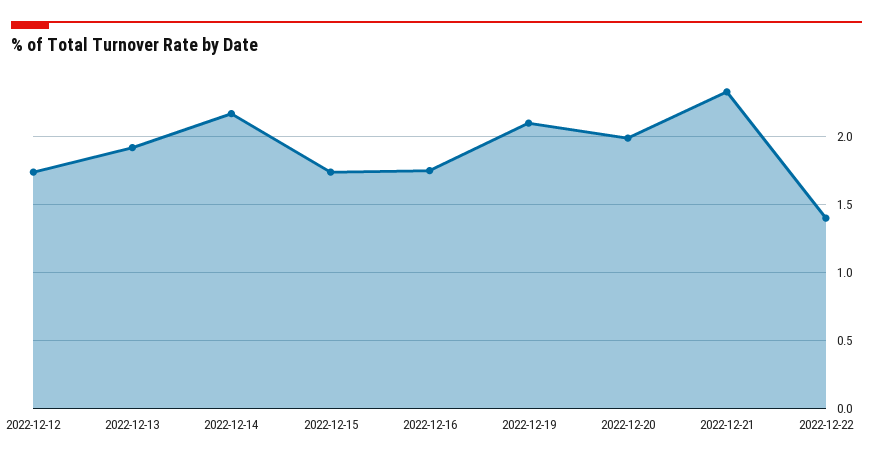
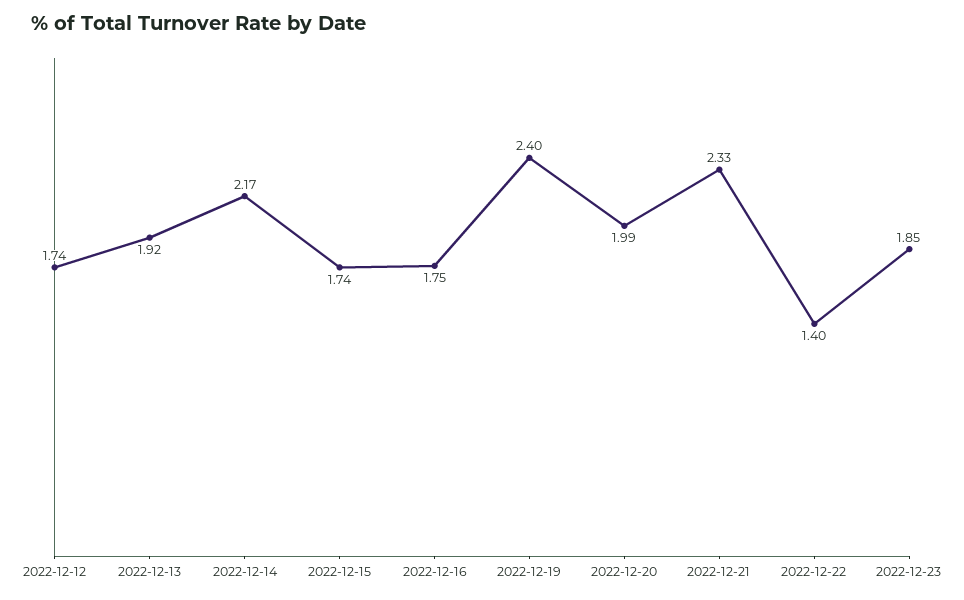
2022-12-19: 2.1 -> 2.4
2022-12-23: none -> 1.85

